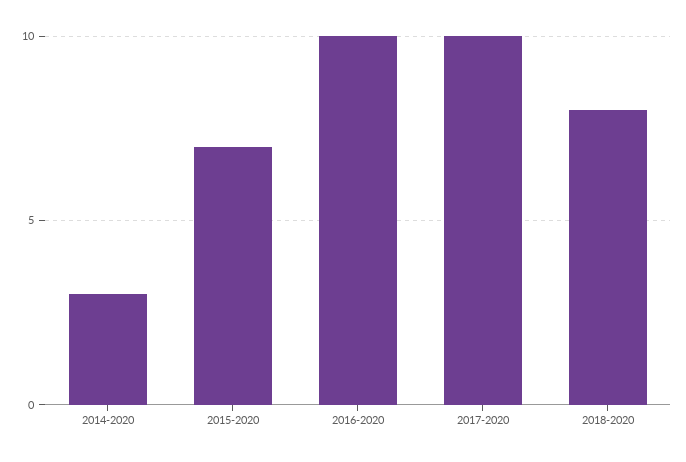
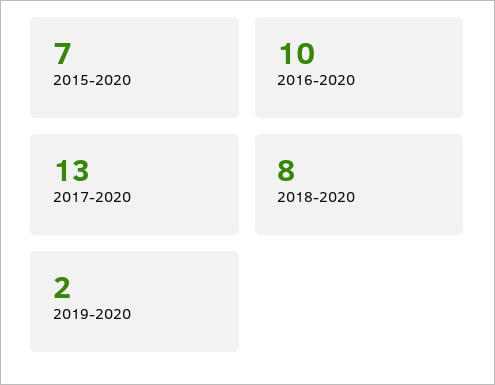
2014-2020: 3 -> none
2017-2020: 10 -> 13
2019-2020: none -> 2

